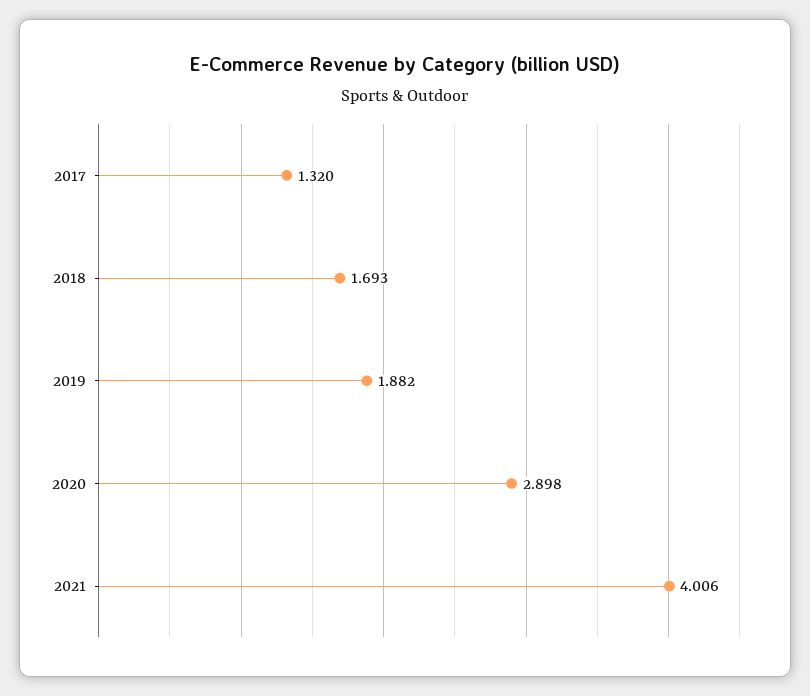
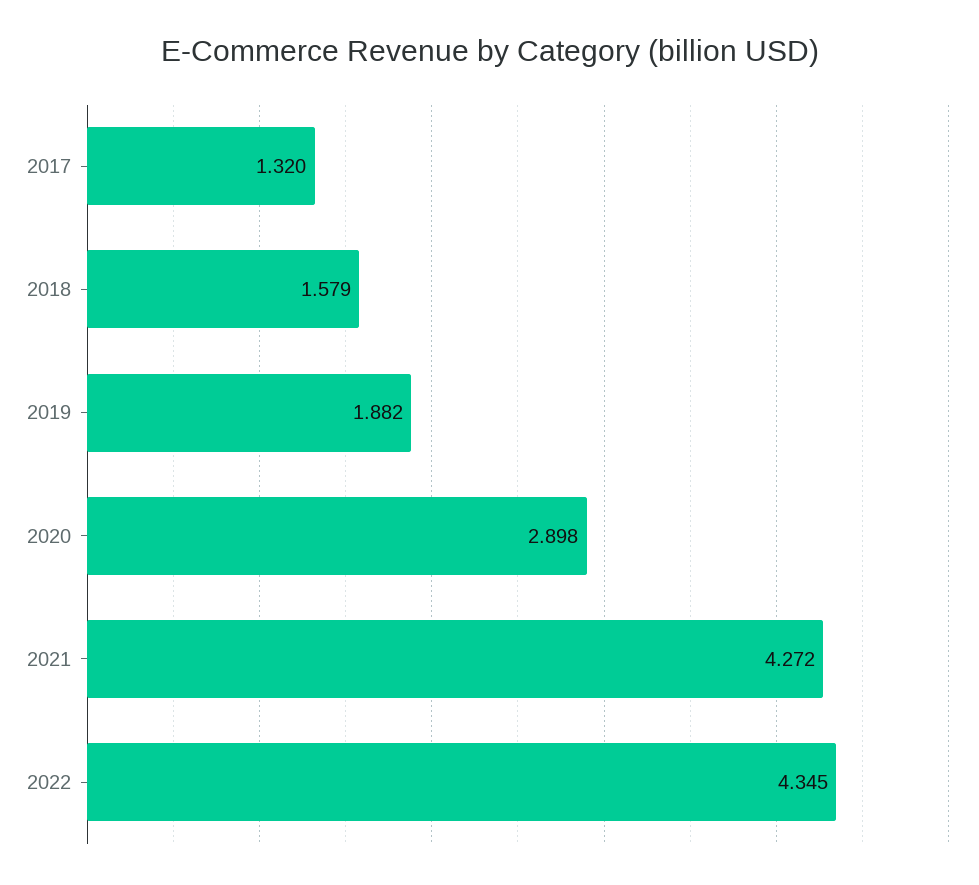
2018: 1.693 -> 1.579
2021: 4.006 -> 4.272
2022: none -> 4.345

